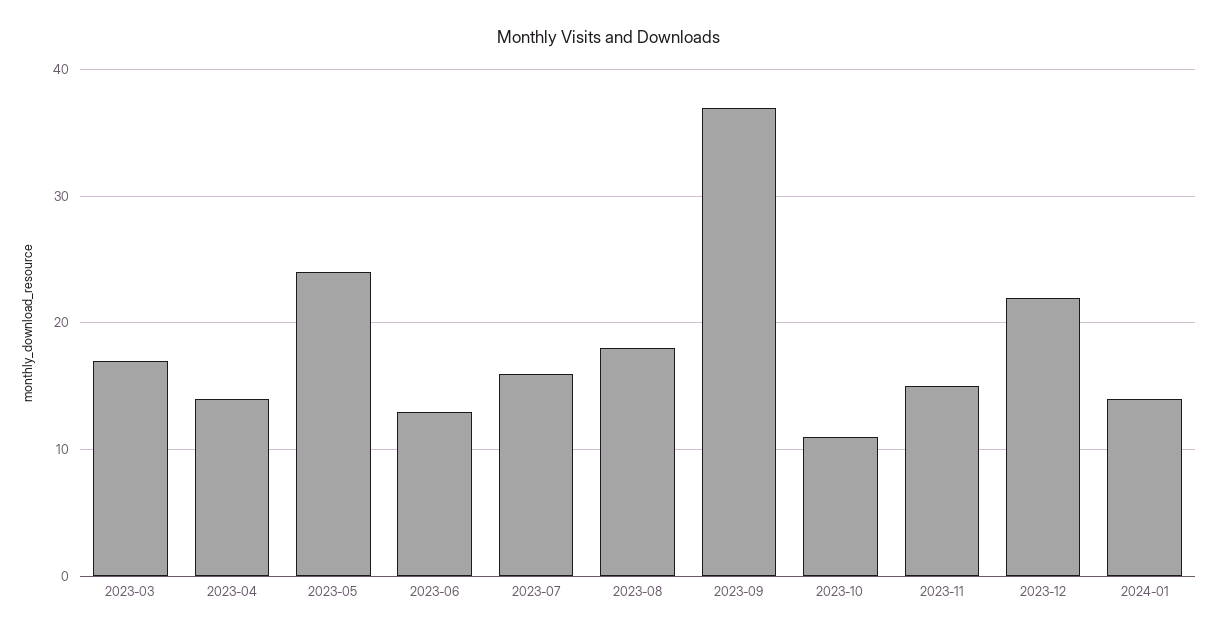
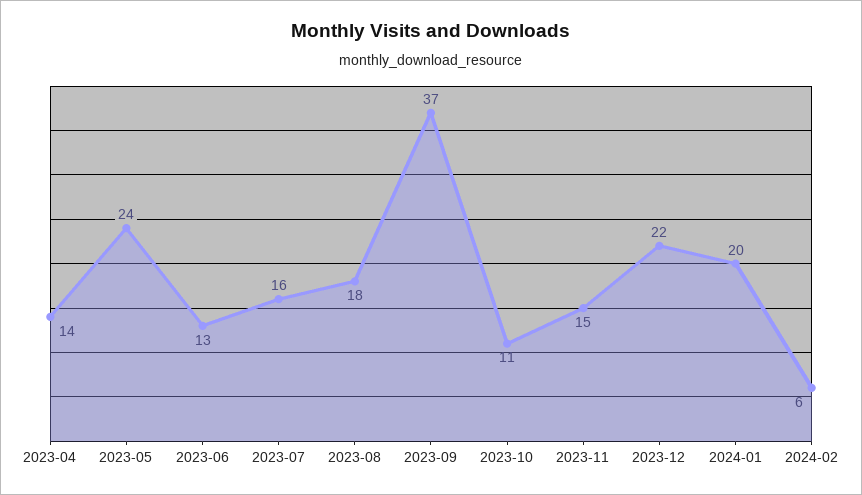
2023-03: 17 -> none
2024-01: 14 -> 20
2024-02: none -> 6

